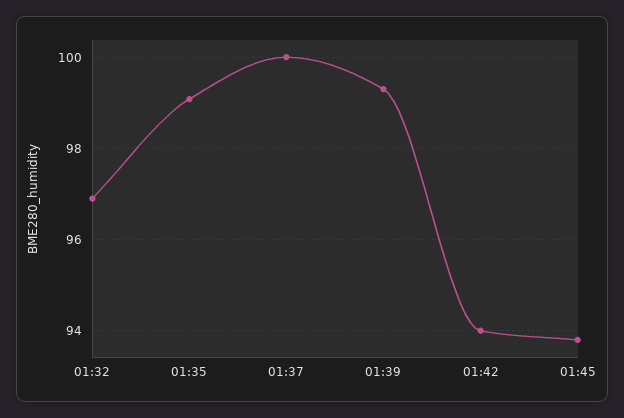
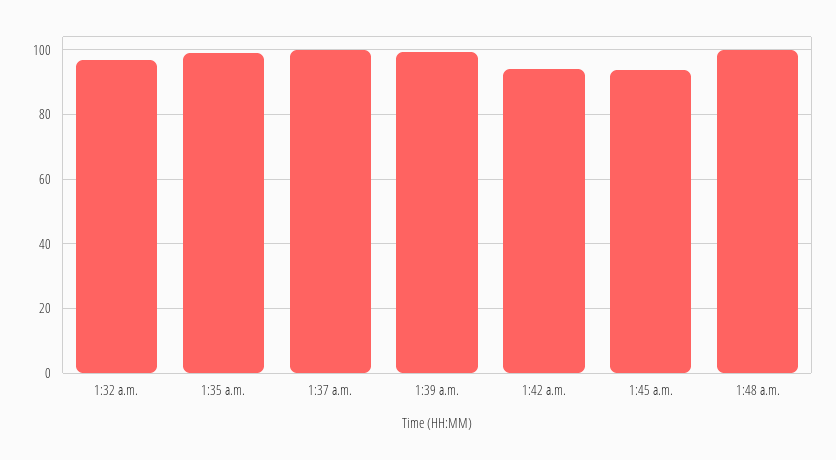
1:48 a.m.: none -> 100

